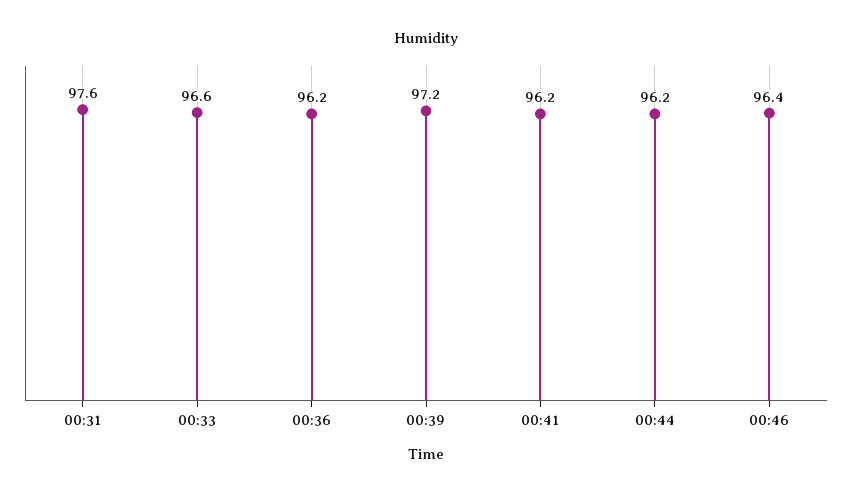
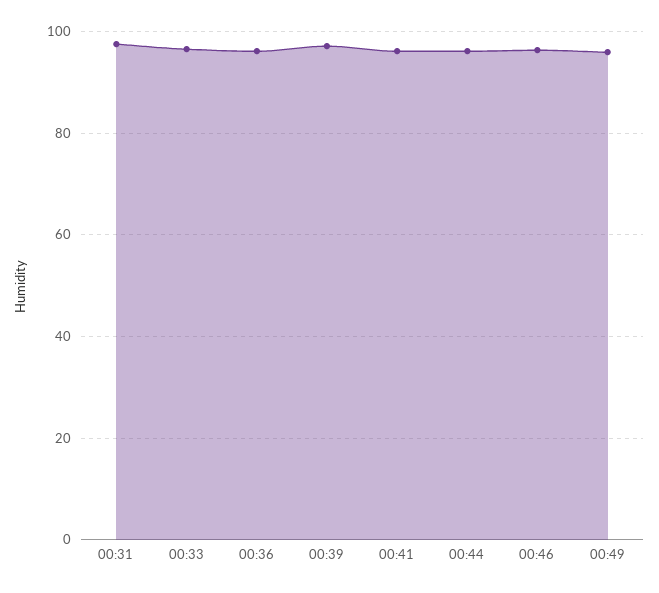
00:49: none -> 96

